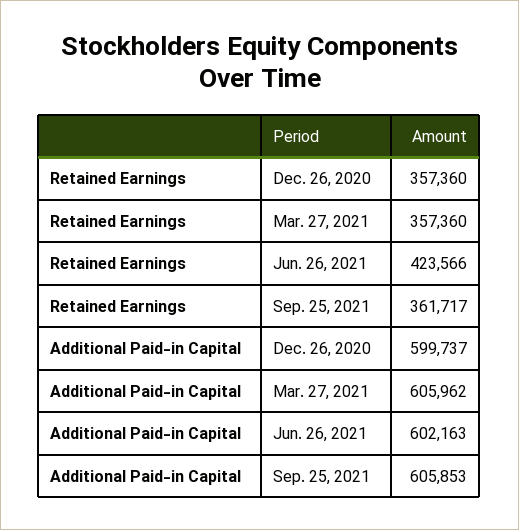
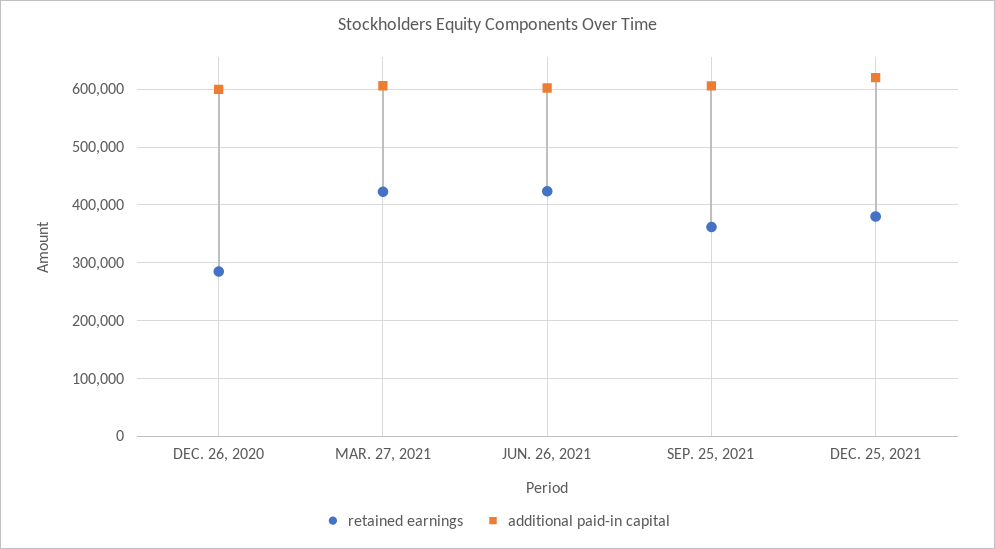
Retained Earnings, Dec. 26, 2020: 357360 -> 280000
Retained Earnings, Mar. 27, 2021: 357360 -> 420000
Retained Earnings, DEC. 25, 2021: none -> 380000
Additional Paid-in Capital, DEC. 25, 2021: none -> 620000

